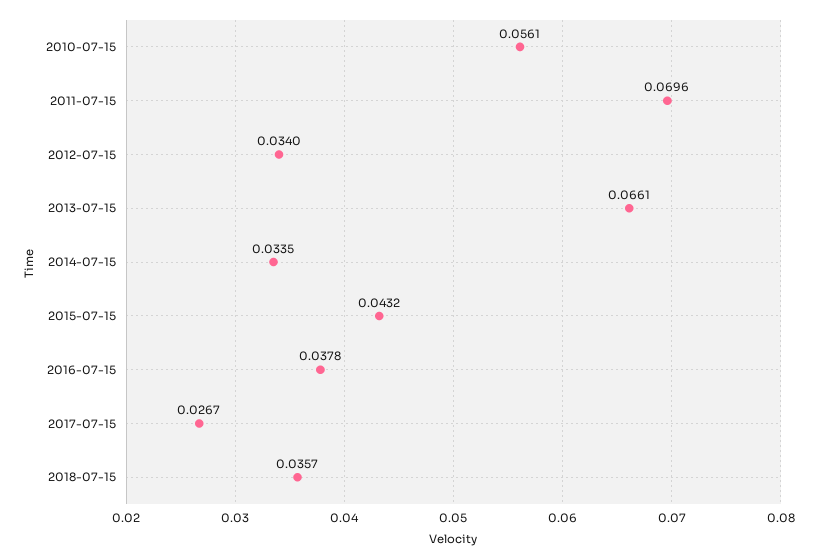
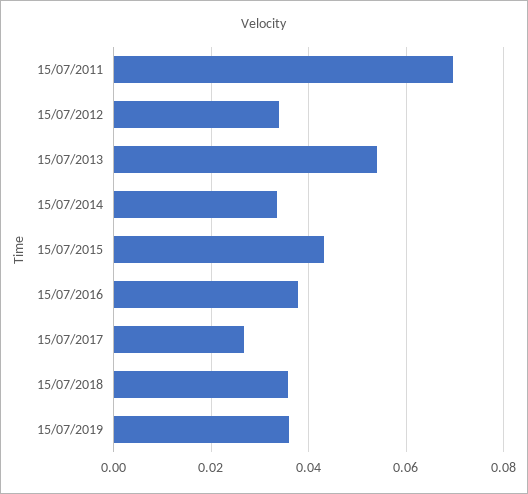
2010-07-15: 0.0561 -> none
2013-07-15: 0.0661 -> 0.054
15/07/2019: none -> 0.036

